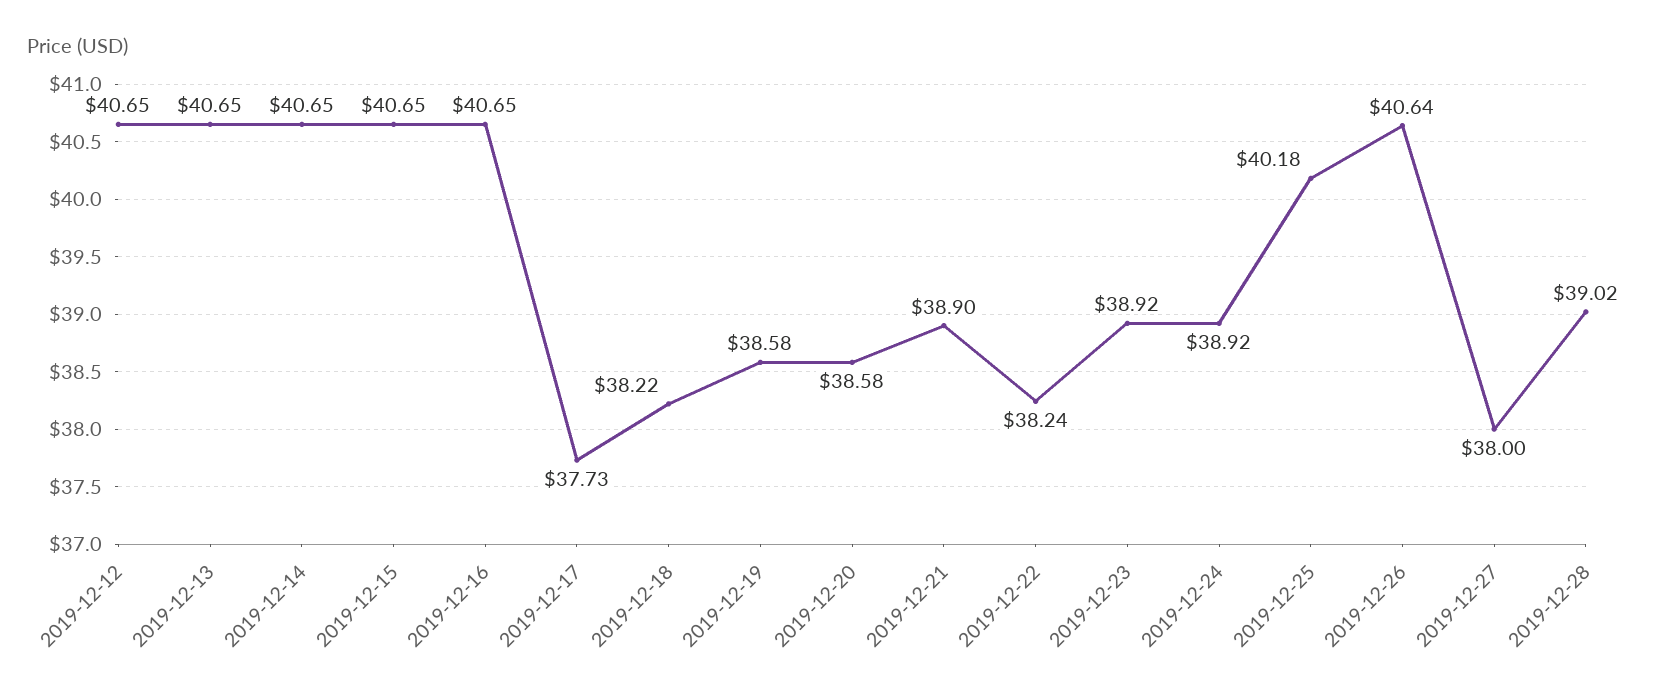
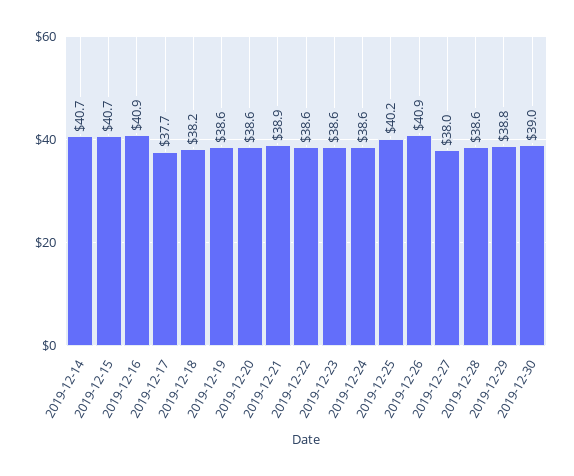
2019-12-12: 40.65 -> none
2019-12-13: 40.65 -> none
2019-12-16: 40.65 -> 40.9
2019-12-22: 38.24 -> 38.6
2019-12-23: 38.92 -> 38.6
2019-12-24: 38.92 -> 38.6
2019-12-26: 40.64 -> 40.9
2019-12-28: 39.02 -> 38.6
2019-12-29: none -> 38.8
2019-12-30: none -> 39

